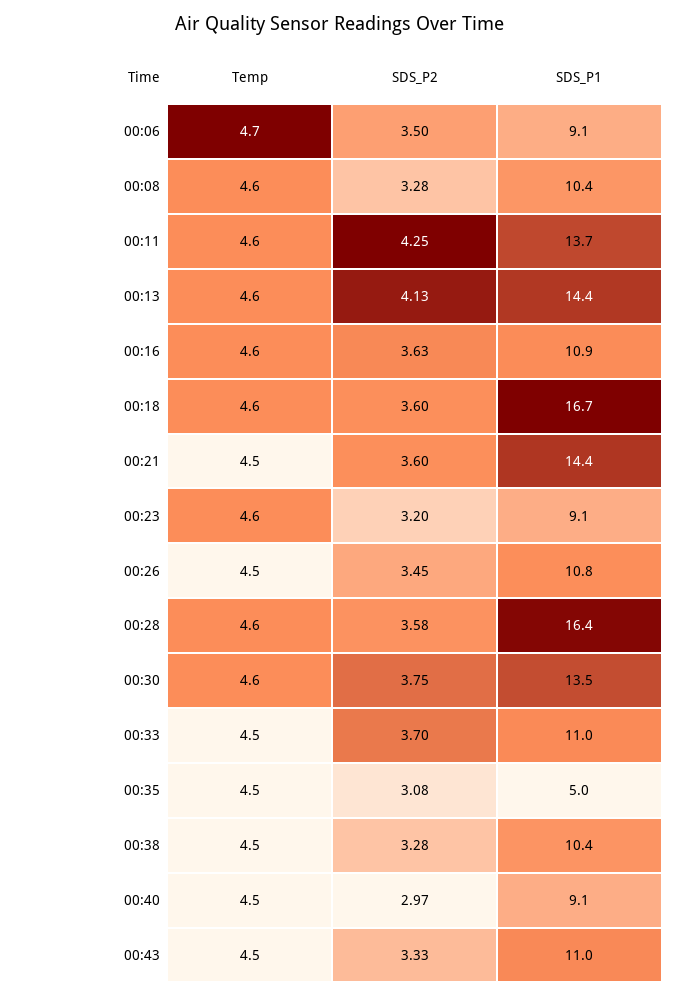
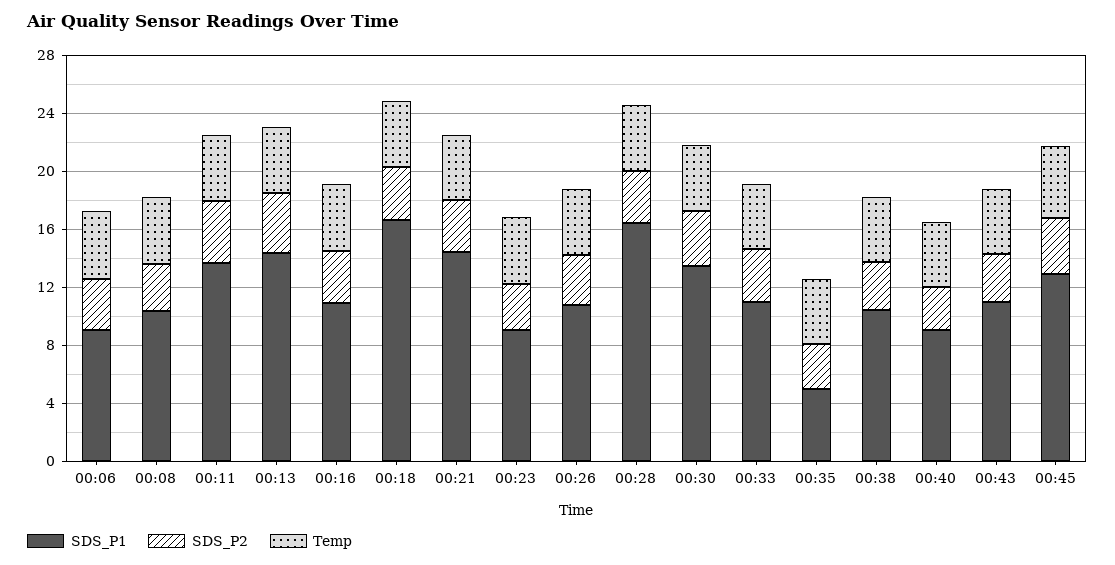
SDS_P1, 00:45: none -> 13
SDS_P2, 00:45: none -> 4
Temp, 00:45: none -> 5

